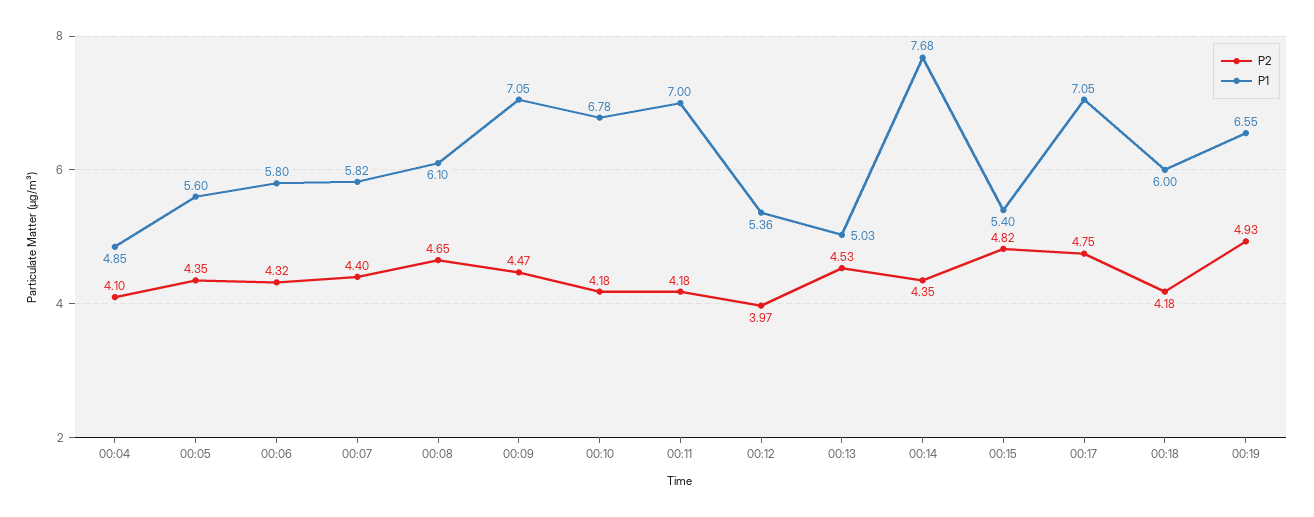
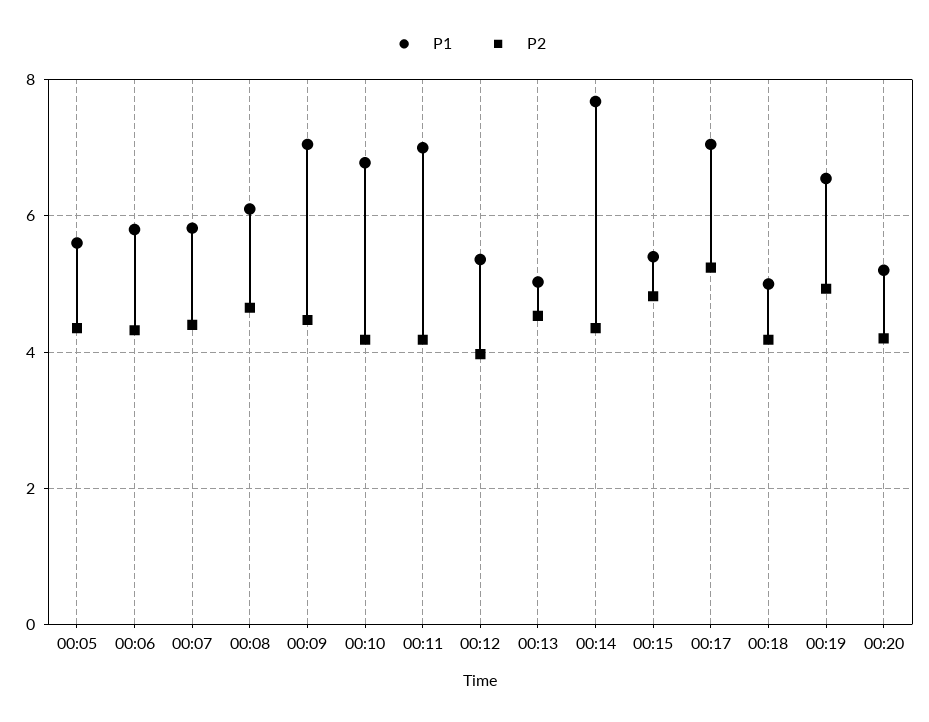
P2, 00:04: 4.1 -> none
P1, 00:04: 4.85 -> none
P2, 00:17: 4.75 -> 5.2
P1, 00:18: 6 -> 5
P1, 00:20: none -> 5.2
P2, 00:20: none -> 4.2

